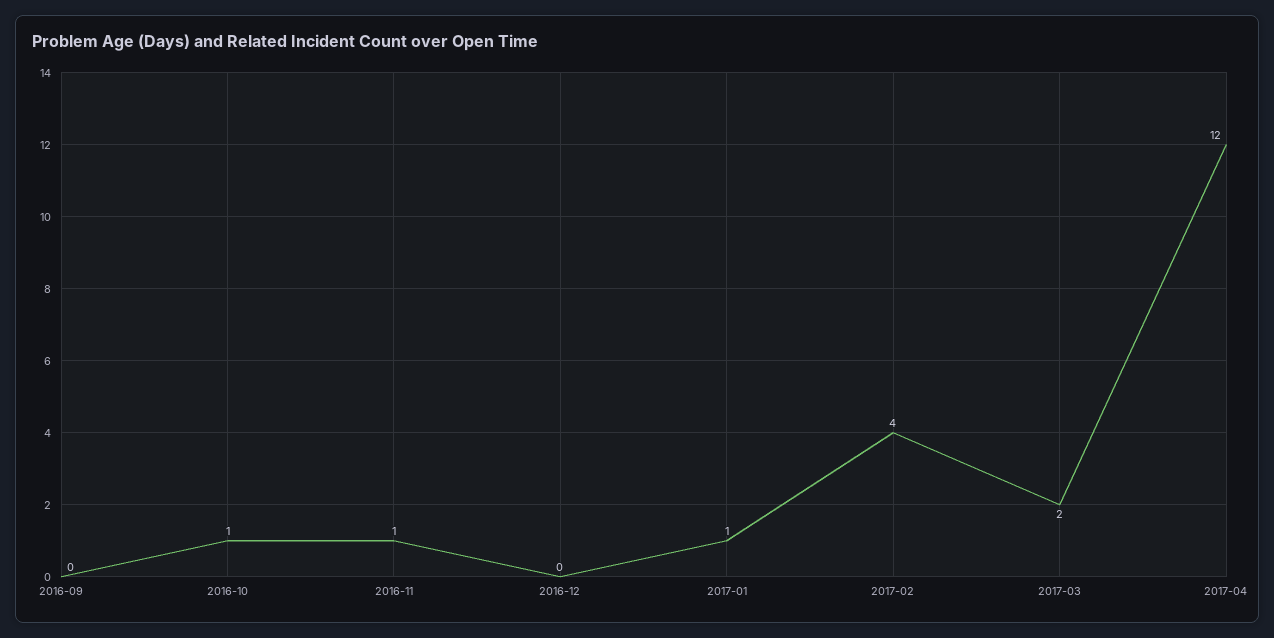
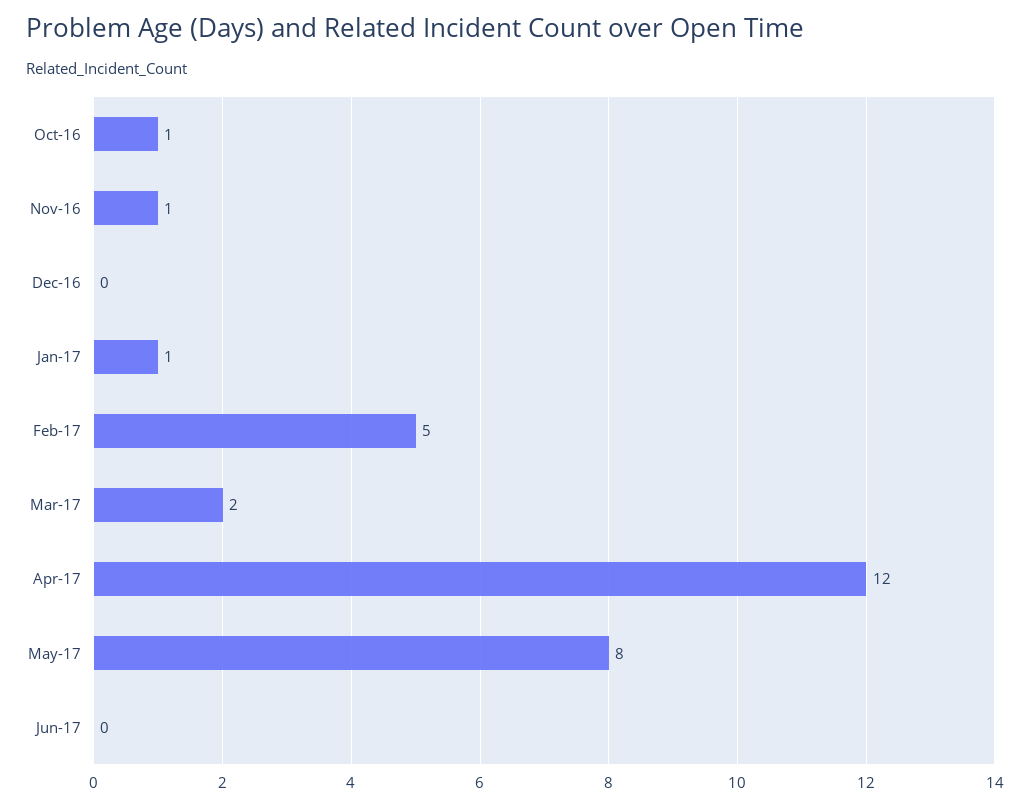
2016-09: 0 -> none
2017-02: 4 -> 5
May-17: none -> 8
Jun-17: none -> 0

